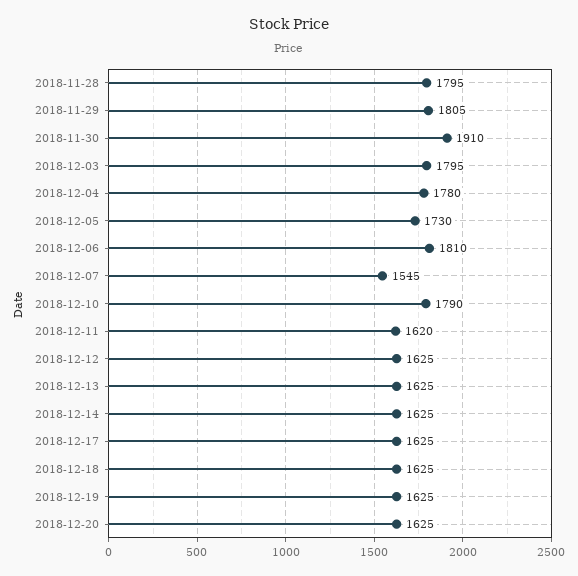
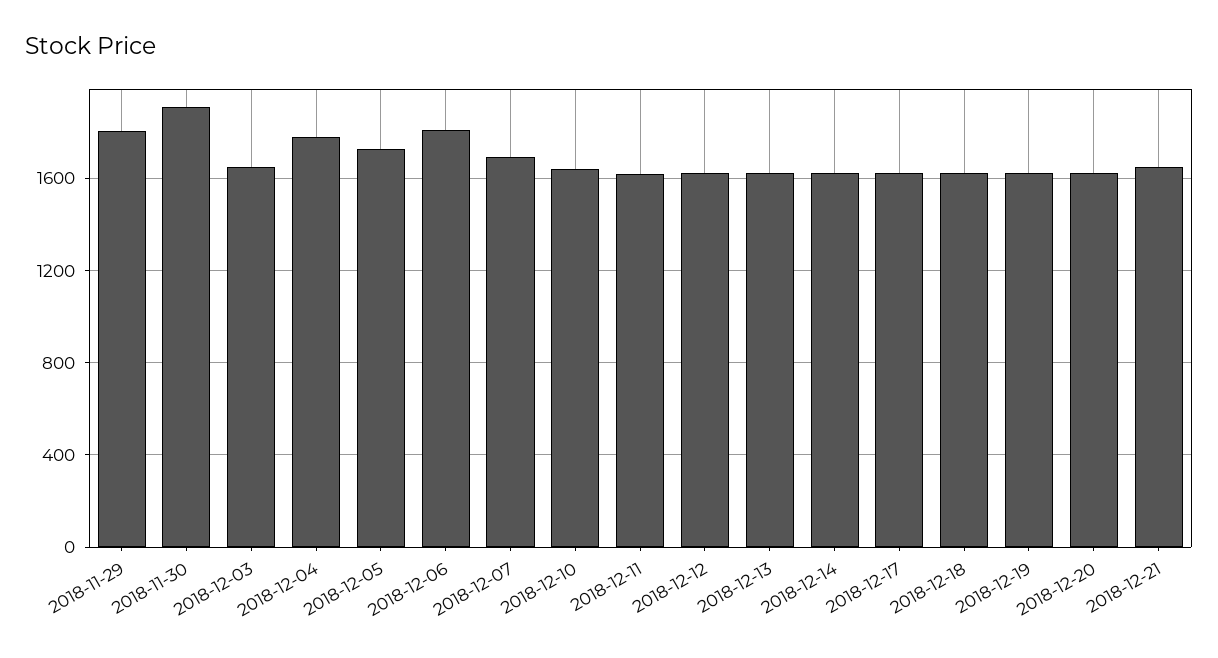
2018-11-28: 1795 -> none
2018-12-03: 1795 -> 1650
2018-12-07: 1545 -> 1700
2018-12-10: 1790 -> 1650
2018-12-21: none -> 1650

